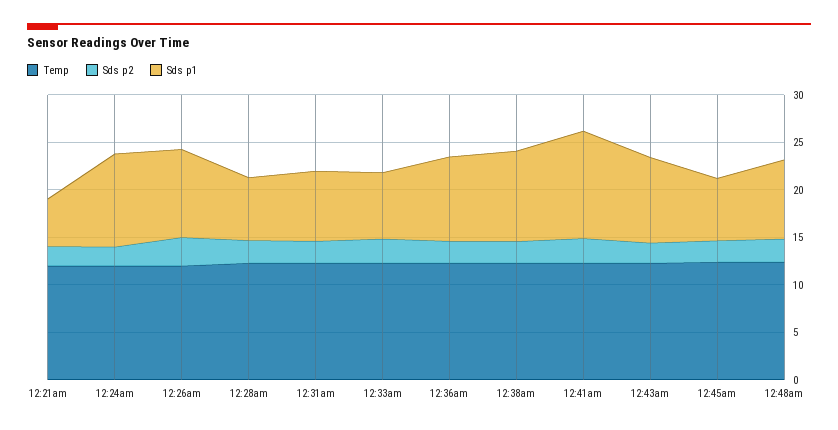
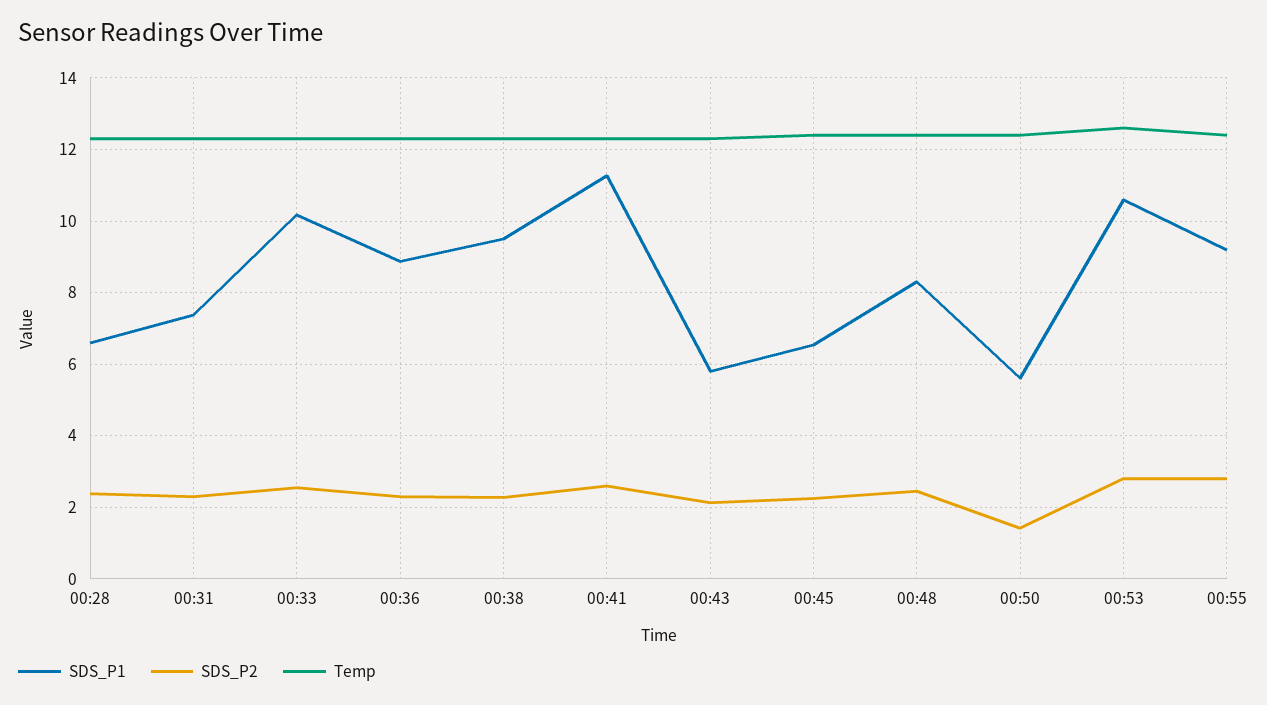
Temp, 12:21am: 12 -> none
Sds p2, 12:21am: 2 -> none
Sds p1, 12:21am: 5 -> none
Temp, 12:24am: 12 -> none
Sds p2, 12:24am: 2 -> none
Sds p1, 12:24am: 10 -> none
Temp, 12:26am: 12 -> none
Sds p2, 12:26am: 3 -> none
Sds p1, 12:26am: 9 -> none
Sds p1, 12:33am: 7 -> 10.2
Sds p1, 12:43am: 9 -> 5.8
Sds p1, 00:50: none -> 5.6
Sds p2, 00:50: none -> 1.4
Temp, 00:50: none -> 12.4
Sds p1, 00:53: none -> 10.6
Sds p2, 00:53: none -> 2.8
Temp, 00:53: none -> 12.6
Sds p1, 00:55: none -> 9.2
Sds p2, 00:55: none -> 2.8
Temp, 00:55: none -> 12.4

